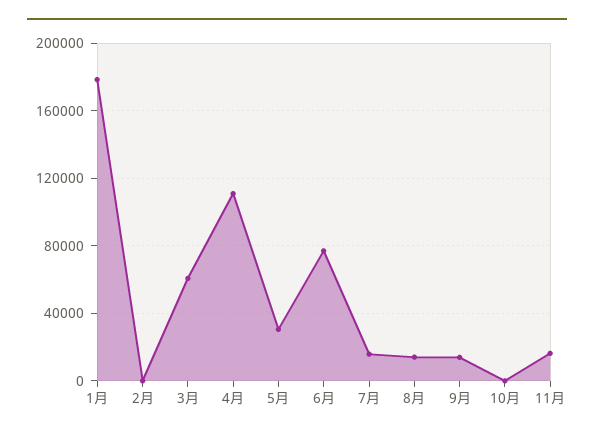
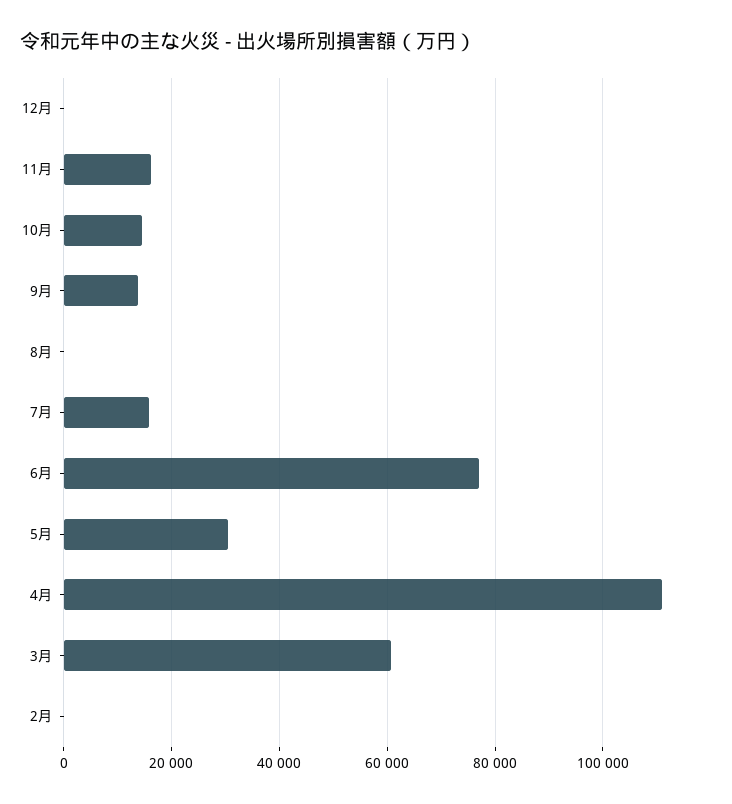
1月: 180000 -> none
8月: 15000 -> 0
10月: 0 -> 14000
12月: none -> 0

